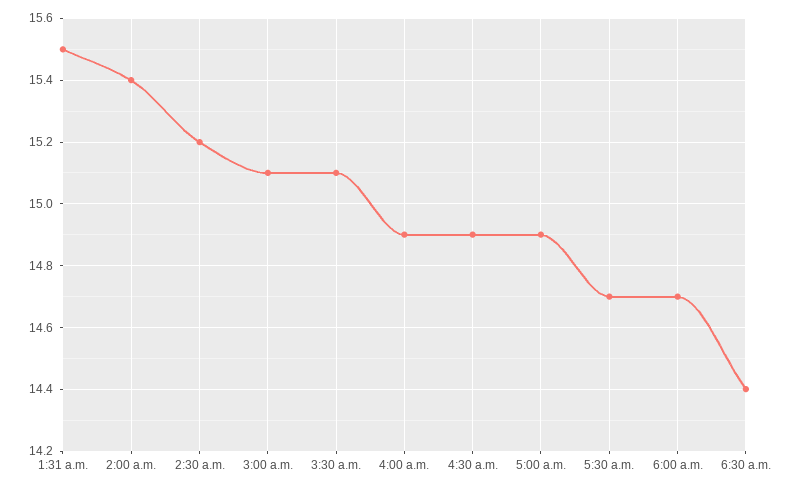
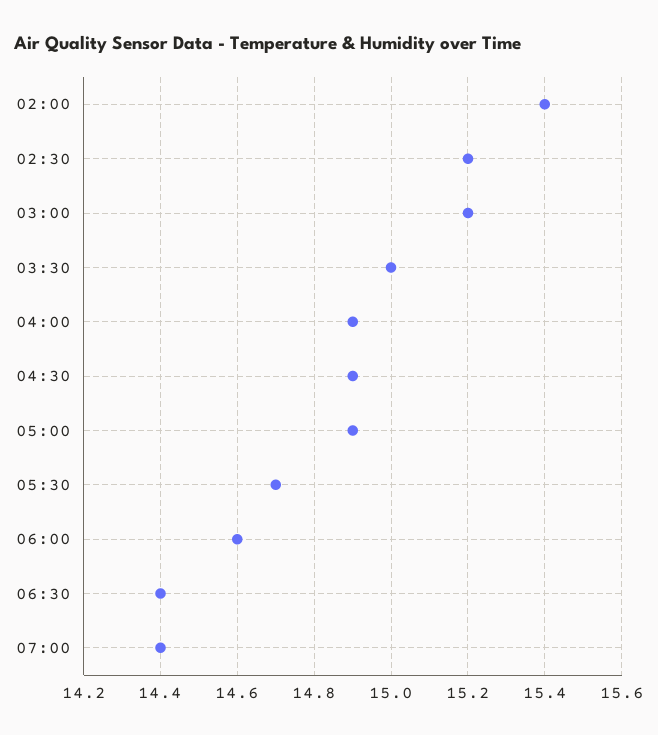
1:31 a.m.: 15.5 -> none
3:00 a.m.: 15.1 -> 15.2
3:30 a.m.: 15.1 -> 15
6:00 a.m.: 14.7 -> 14.6
07:00: none -> 14.4

